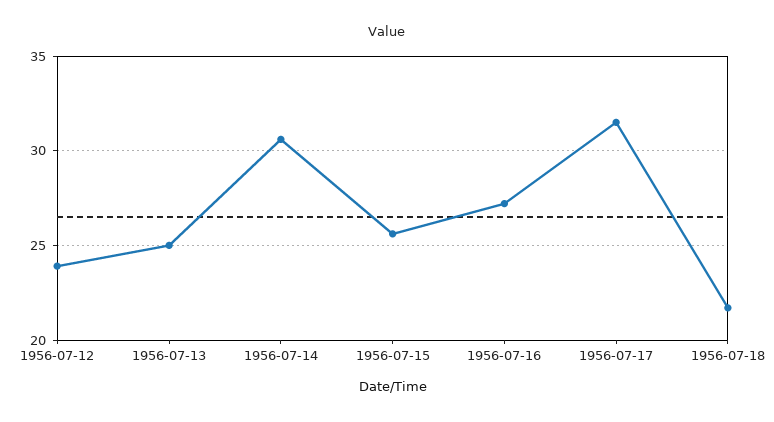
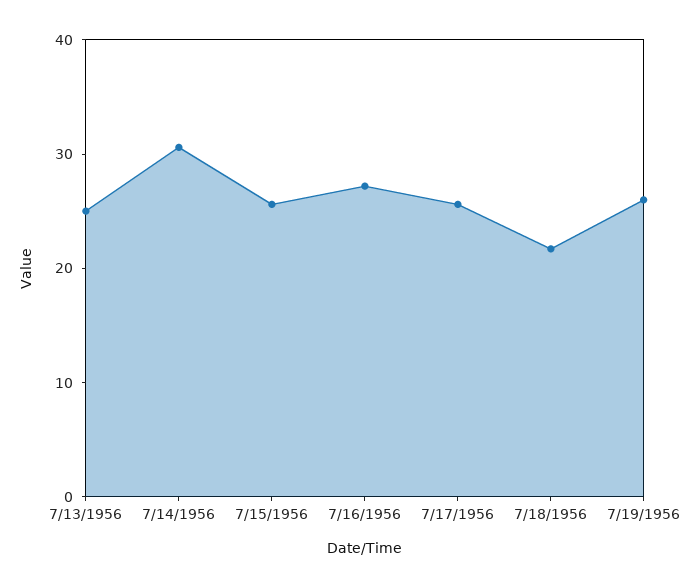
1956-07-12: 24 -> none
1956-07-17: 31.5 -> 26
7/19/1956: none -> 26

